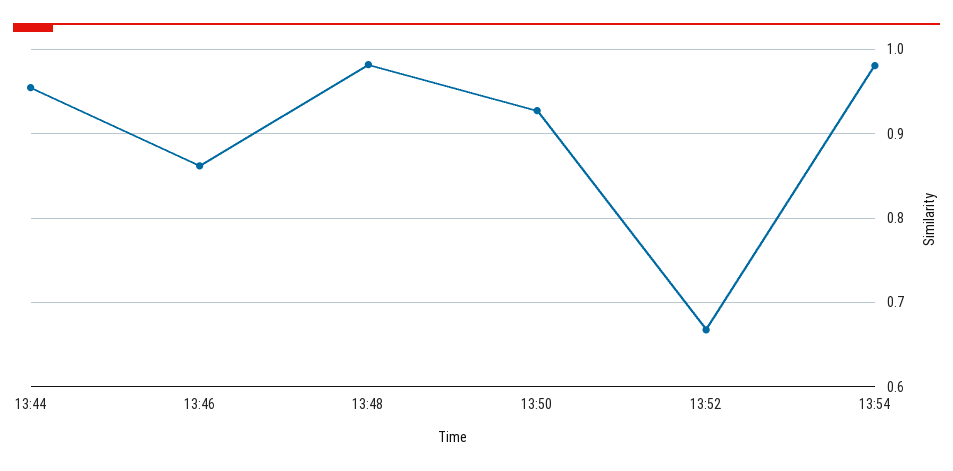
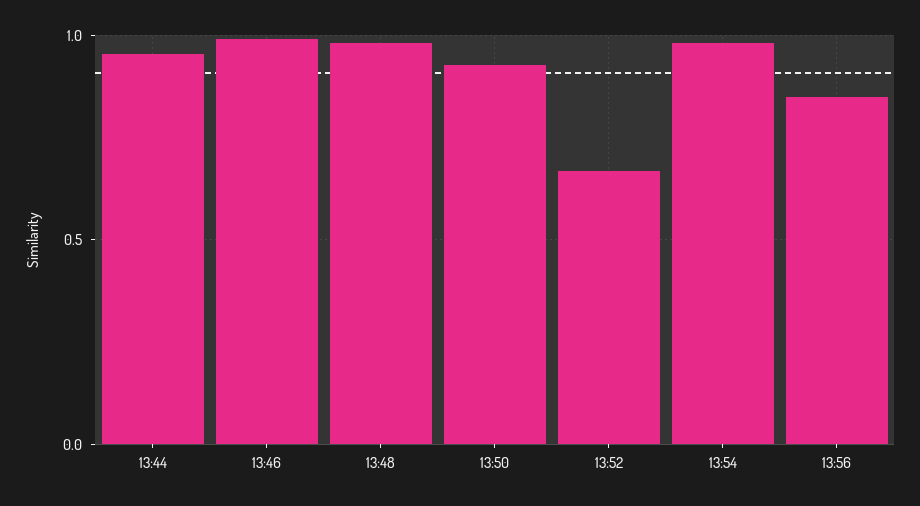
13:46: 0.86 -> 1
13:56: none -> 0.85

